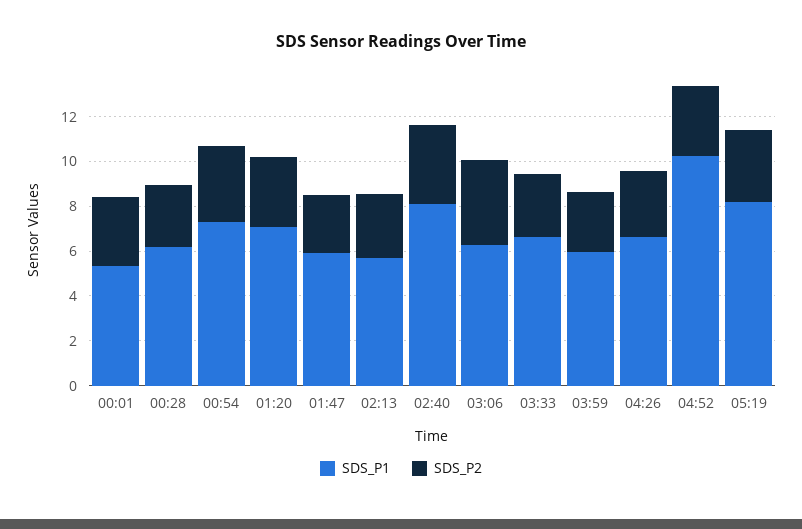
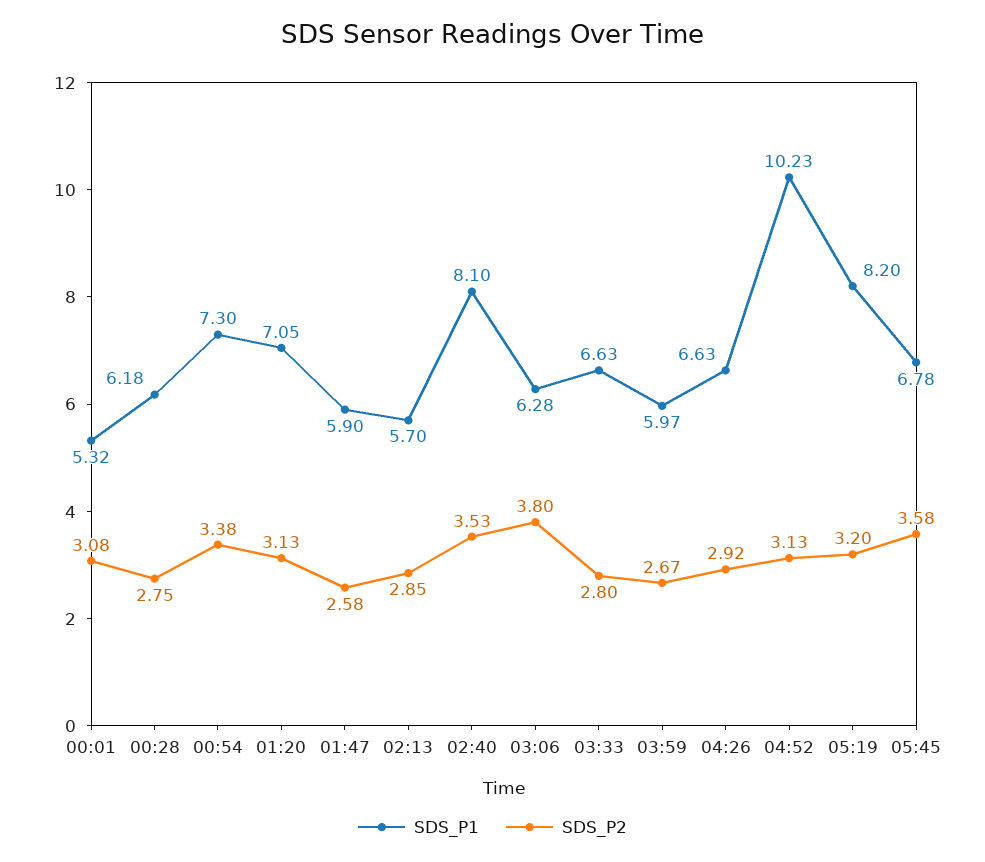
SDS_P1, 05:45: none -> 6.78
SDS_P2, 05:45: none -> 3.58

